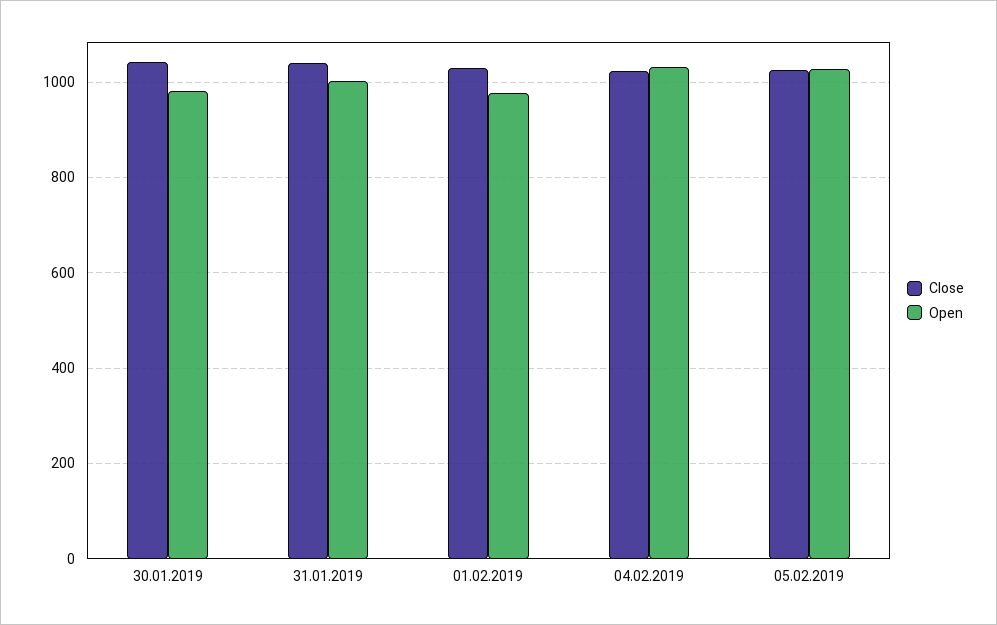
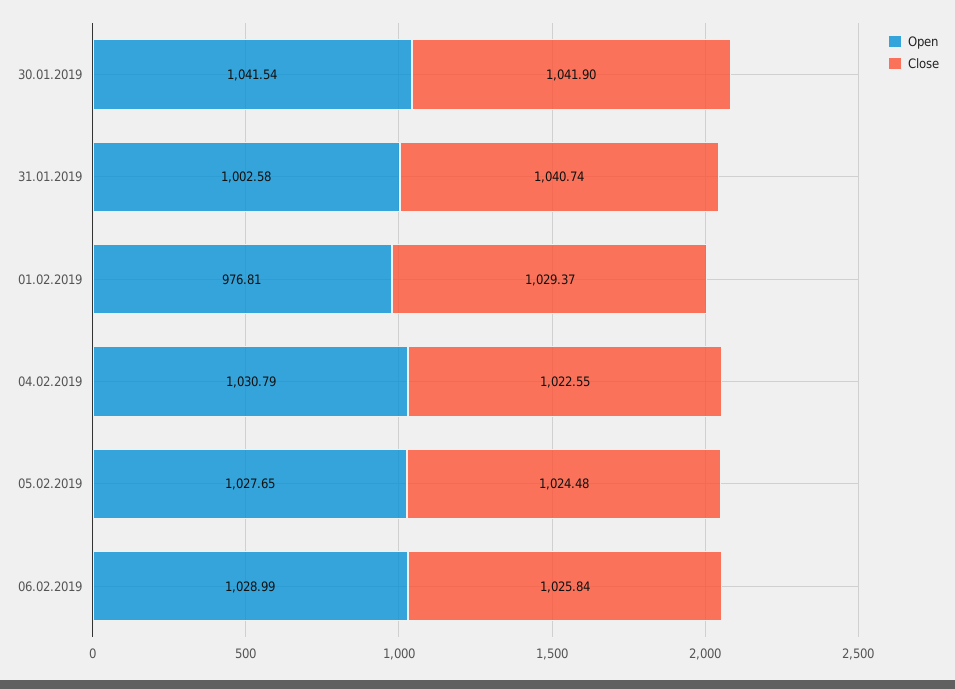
Open, 30.01.2019: 980 -> 1041.54
Open, 06.02.2019: none -> 1028.99
Close, 06.02.2019: none -> 1025.84

